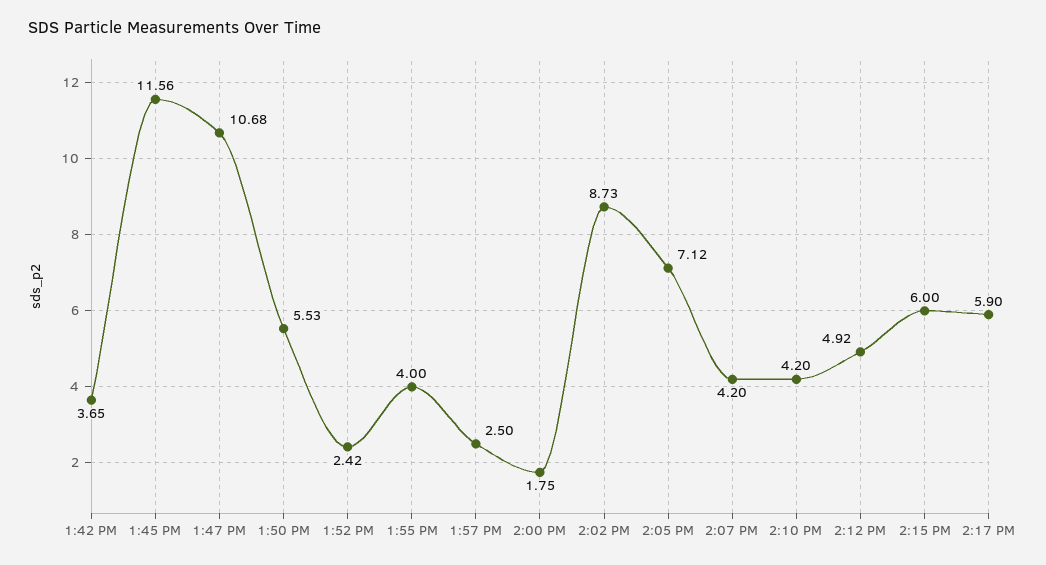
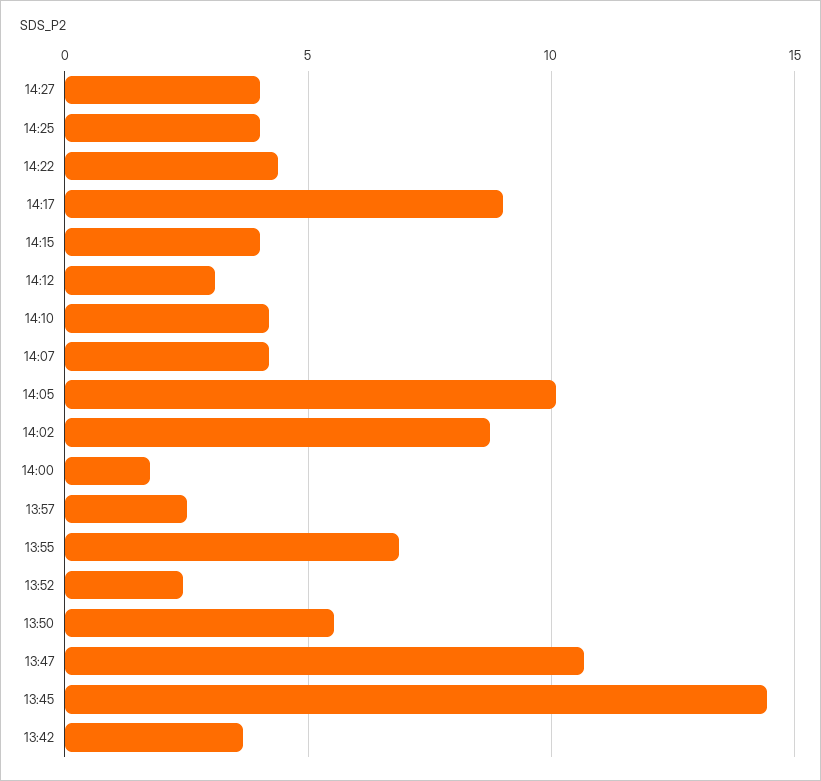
1:45 PM: 11.56 -> 14.5
1:55 PM: 4 -> 7
2:05 PM: 7.12 -> 10
2:12 PM: 4.92 -> 3
2:15 PM: 6 -> 4
2:17 PM: 5.9 -> 9
14:27: none -> 4
14:25: none -> 4
14:22: none -> 4.5

